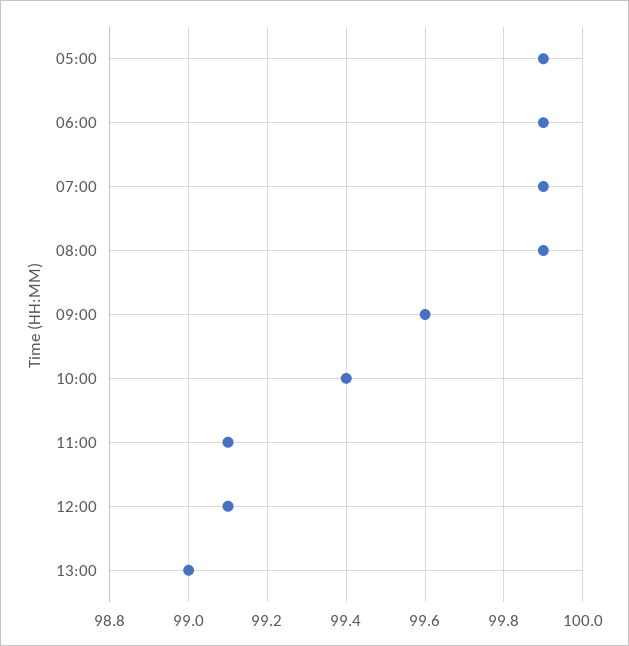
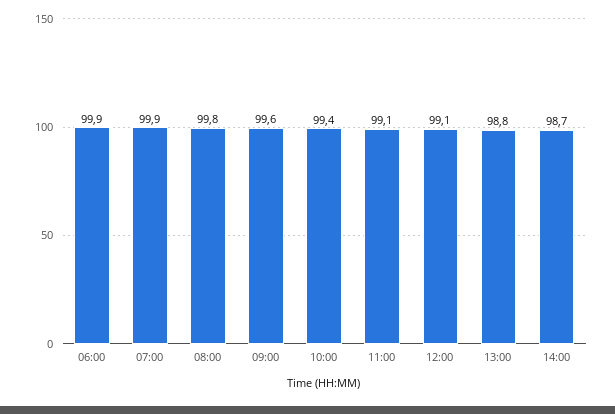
05:00: 99.9 -> none
08:00: 99.9 -> 99.8
13:00: 99 -> 98.8
14:00: none -> 98.7

